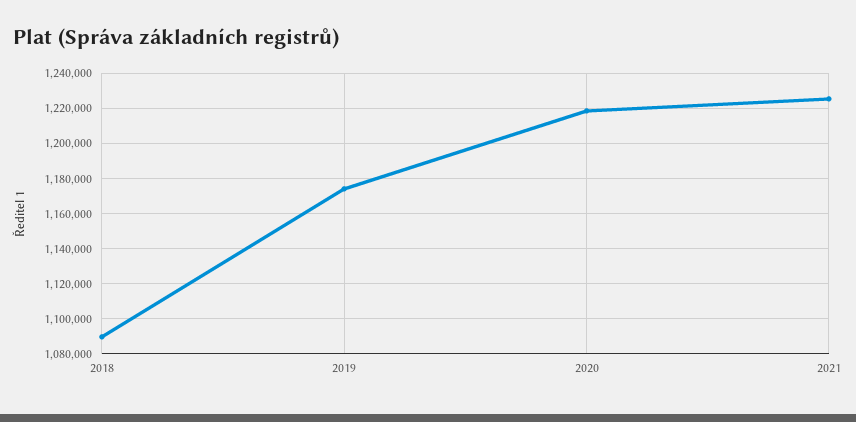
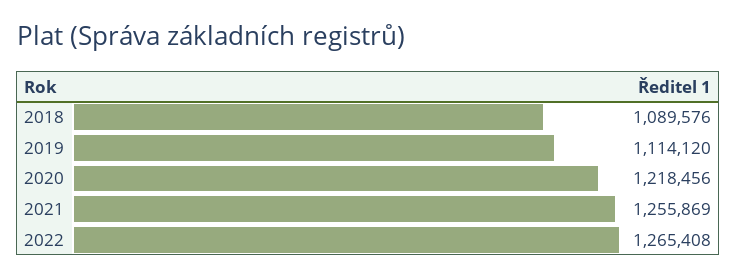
2019: 1175000 -> 1114120
2021: 1225000 -> 1255869
2022: none -> 1265408

